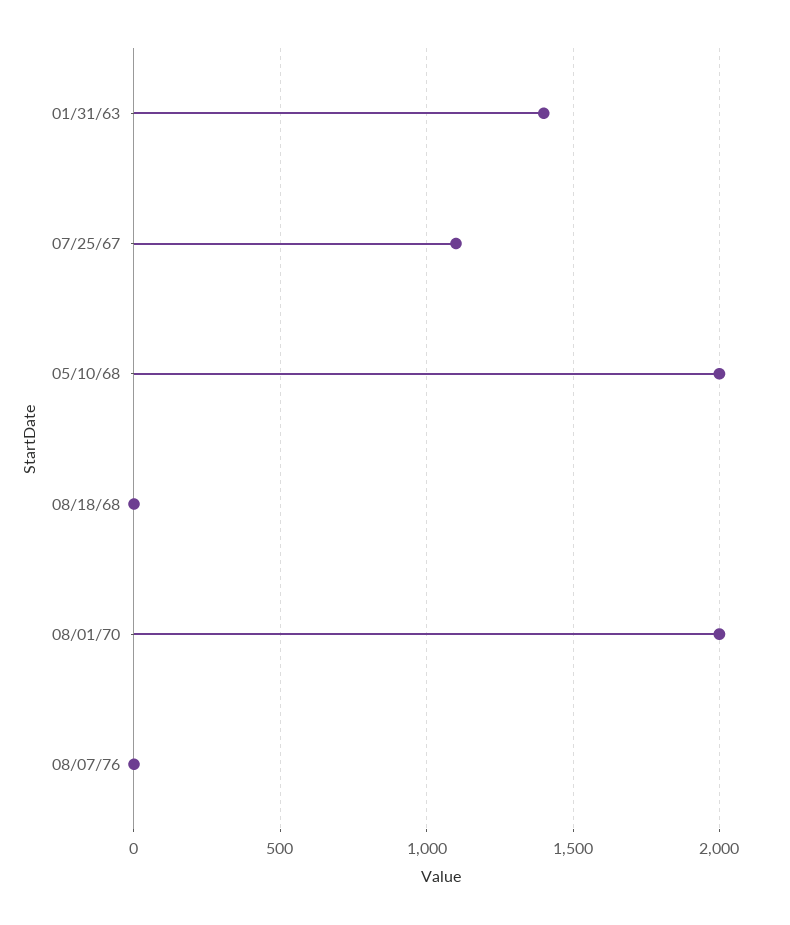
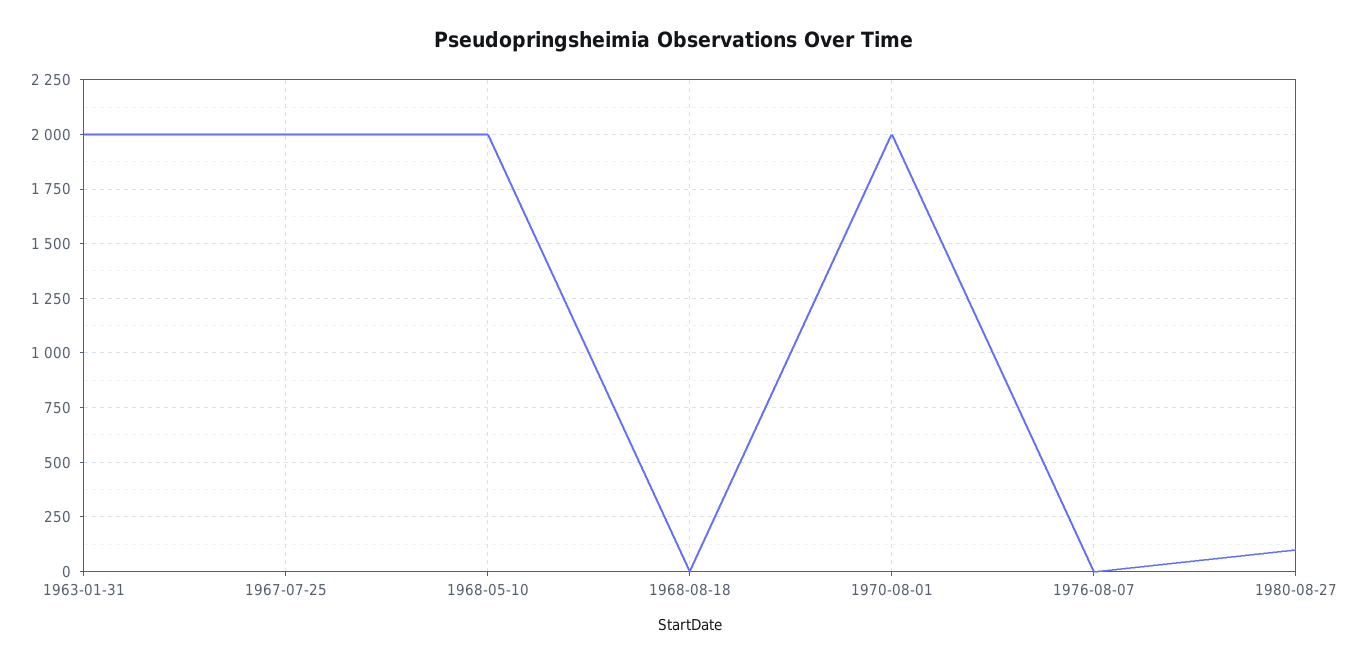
01/31/63: 1400 -> 2000
07/25/67: 1100 -> 2000
1980-08-27: none -> 100

